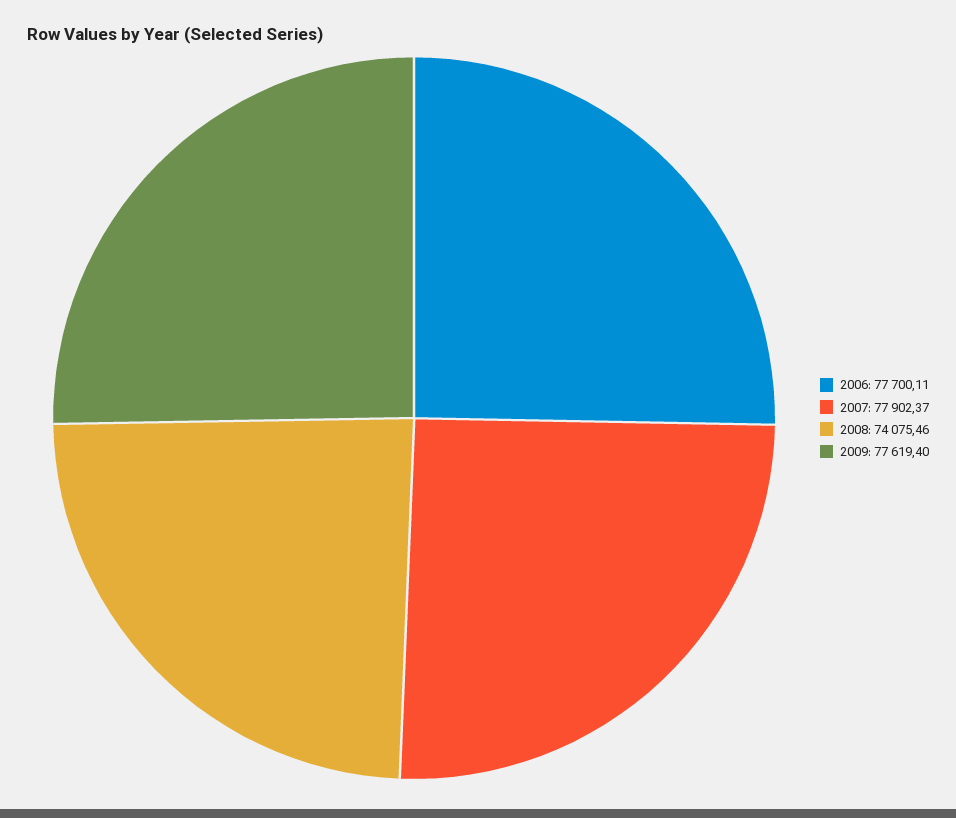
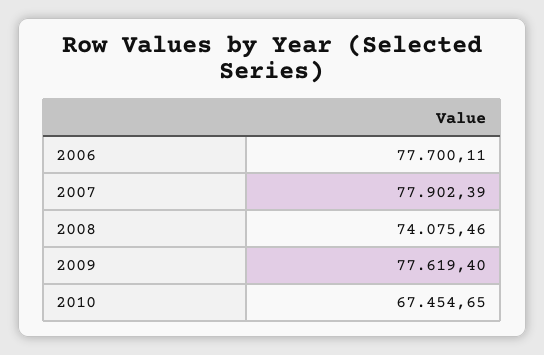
2007: 77902.37 -> 77902.39
2010: none -> 67454.65

